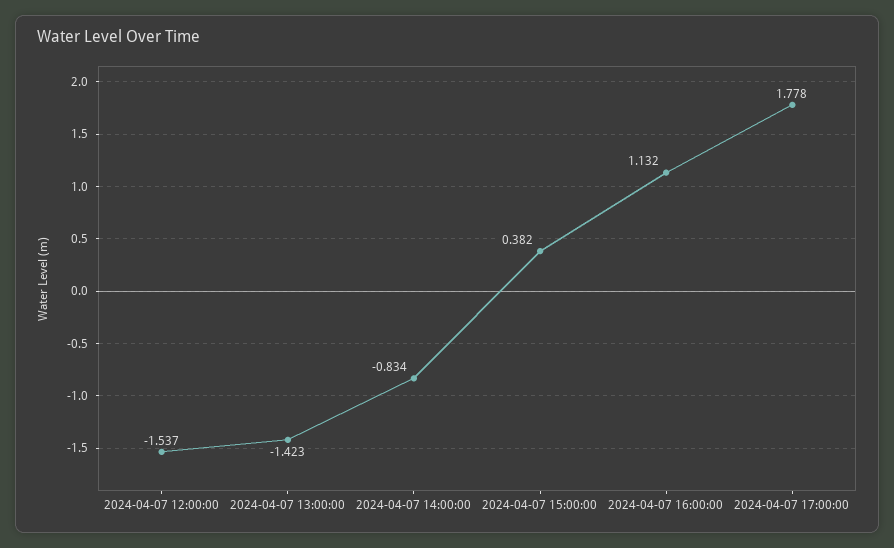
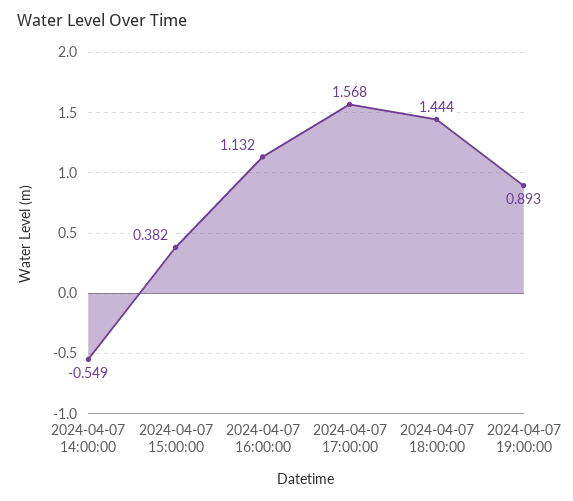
2024-04-07 12:00:00: -1.537 -> none
2024-04-07 13:00:00: -1.423 -> none
2024-04-07 14:00:00: -0.834 -> -0.549
2024-04-07 17:00:00: 1.778 -> 1.568
2024-04-07 18:00:00: none -> 1.444
2024-04-07 19:00:00: none -> 0.893

